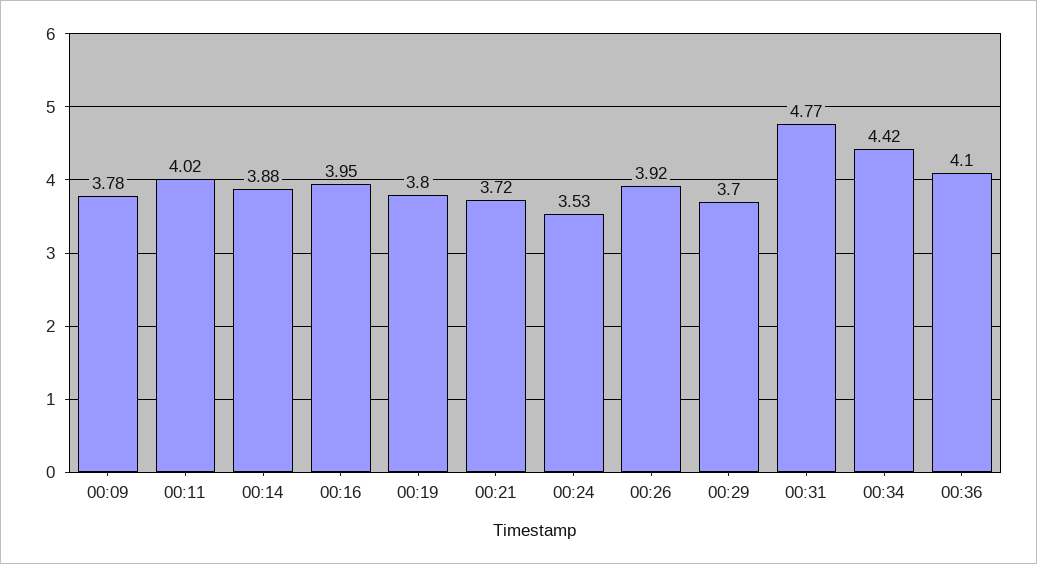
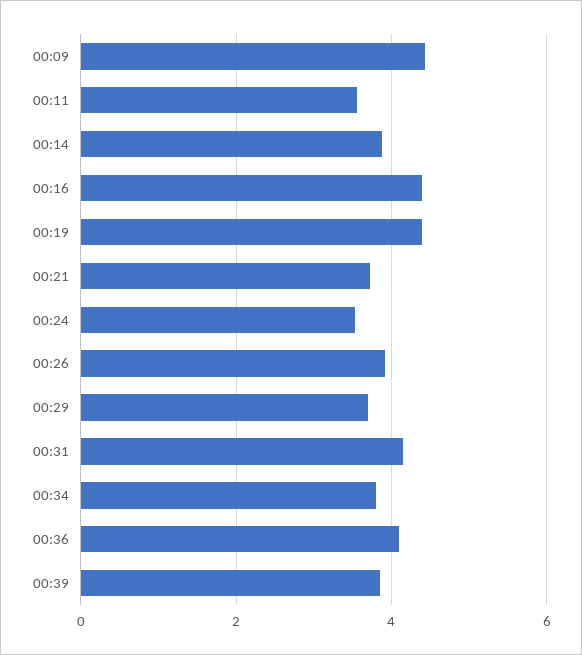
00:09: 3.78 -> 4.4
00:11: 4.02 -> 3.6
00:16: 3.95 -> 4.4
00:19: 3.8 -> 4.4
00:31: 4.77 -> 4.2
00:34: 4.42 -> 3.8
00:39: none -> 3.8

